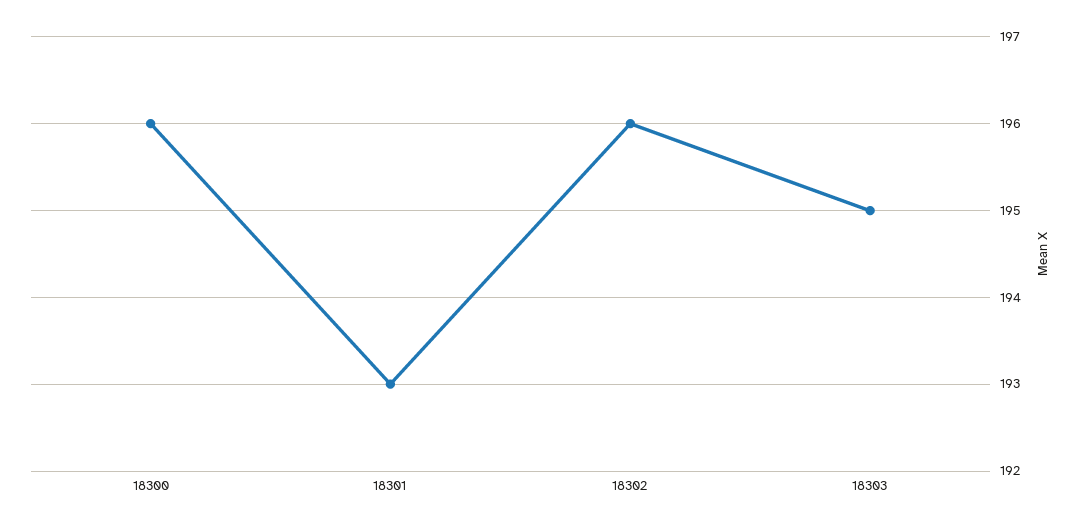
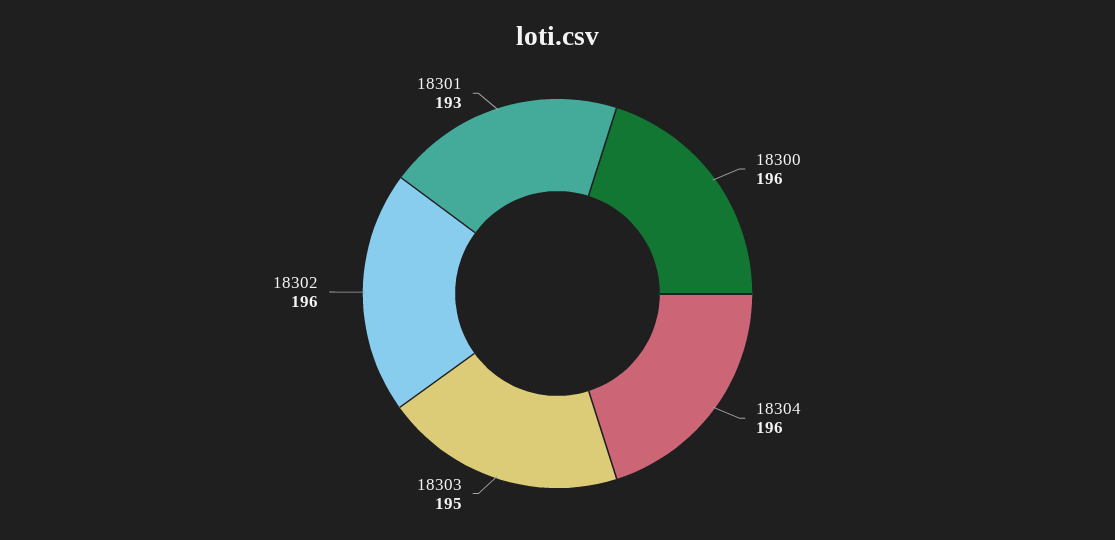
18304: none -> 196

